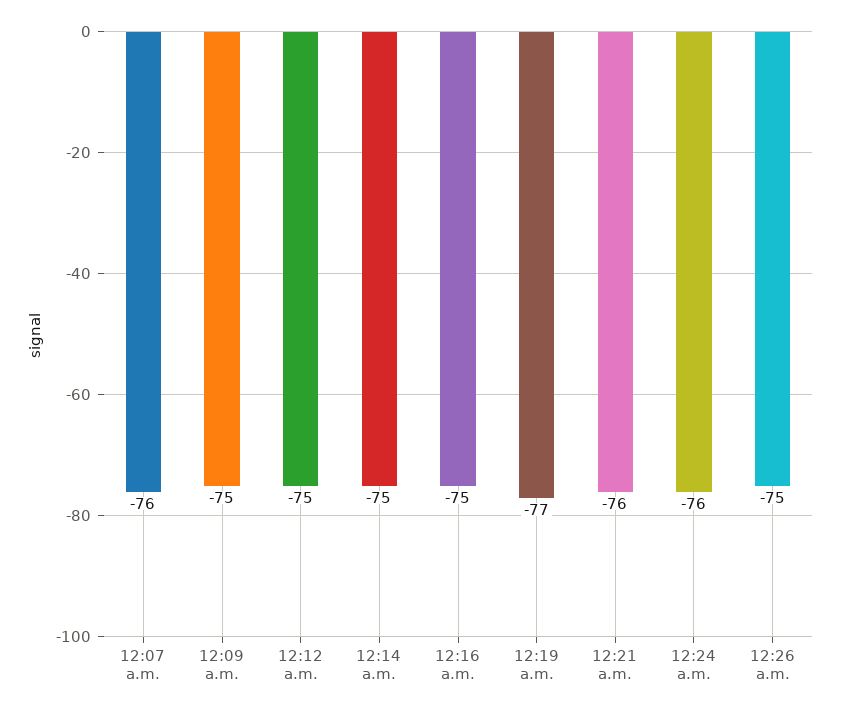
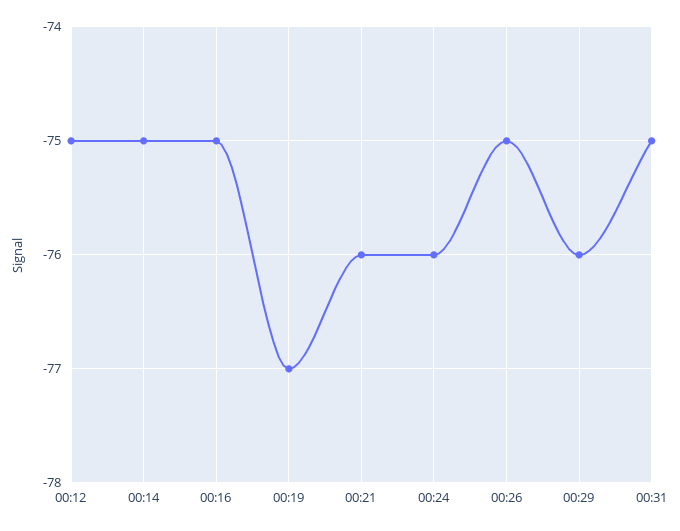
12:07 a.m.: -76 -> none
12:09 a.m.: -75 -> none
00:29: none -> -76
00:31: none -> -75

